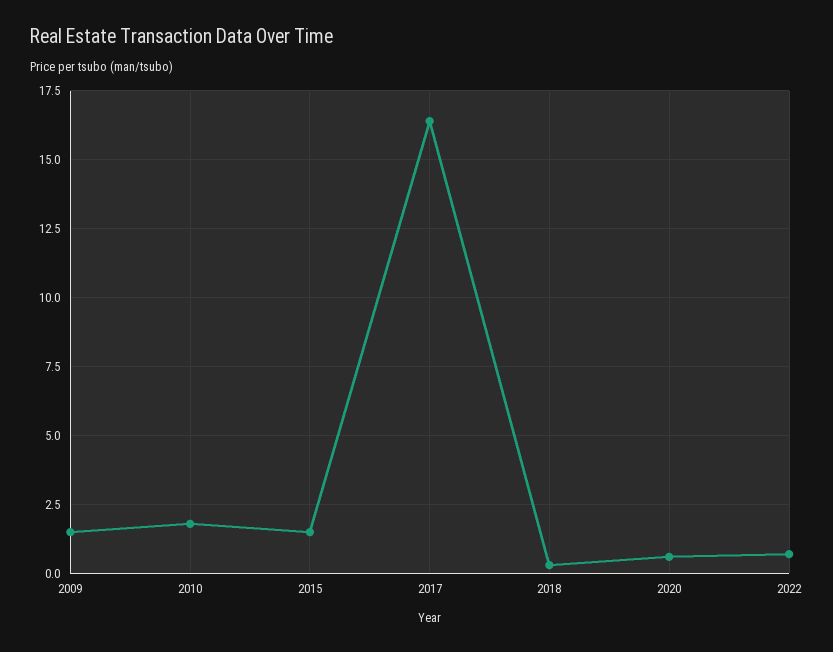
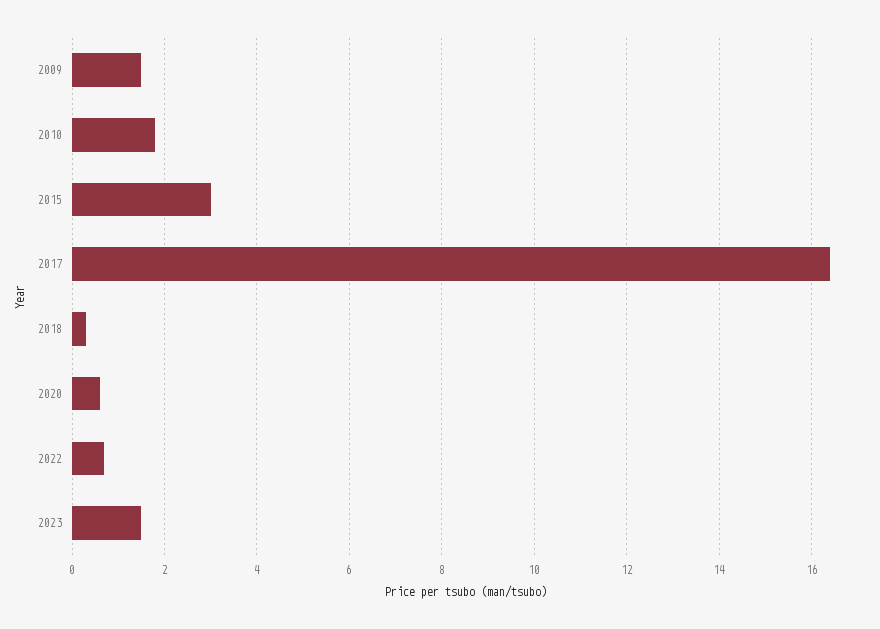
2015: 1.5 -> 3
2023: none -> 1.5

